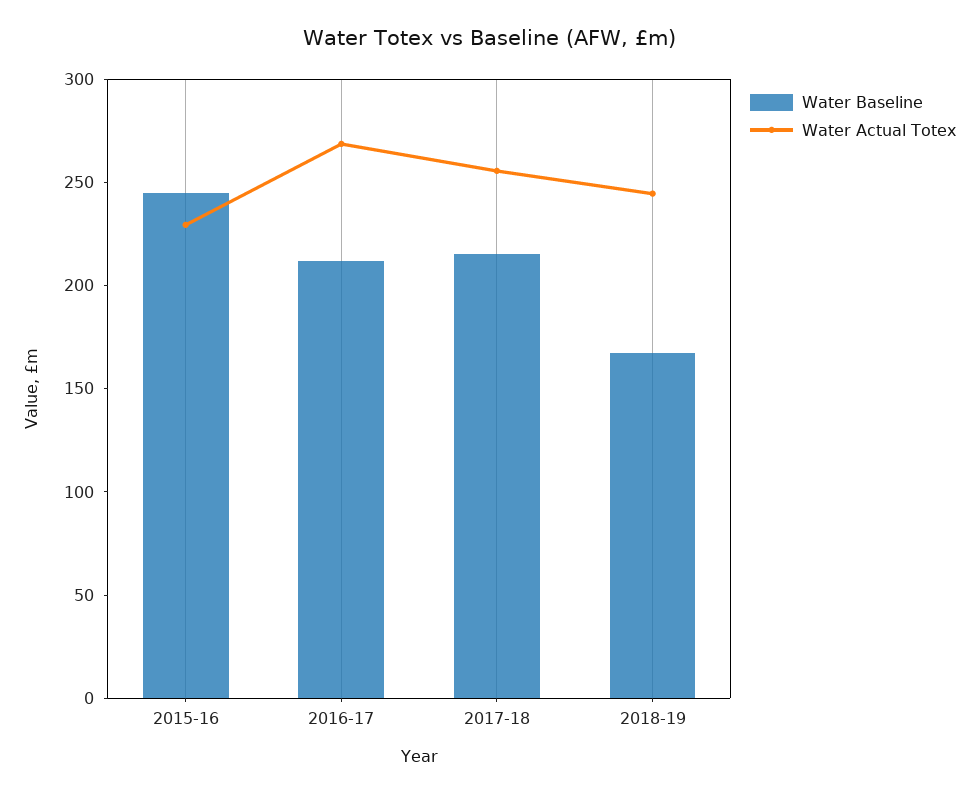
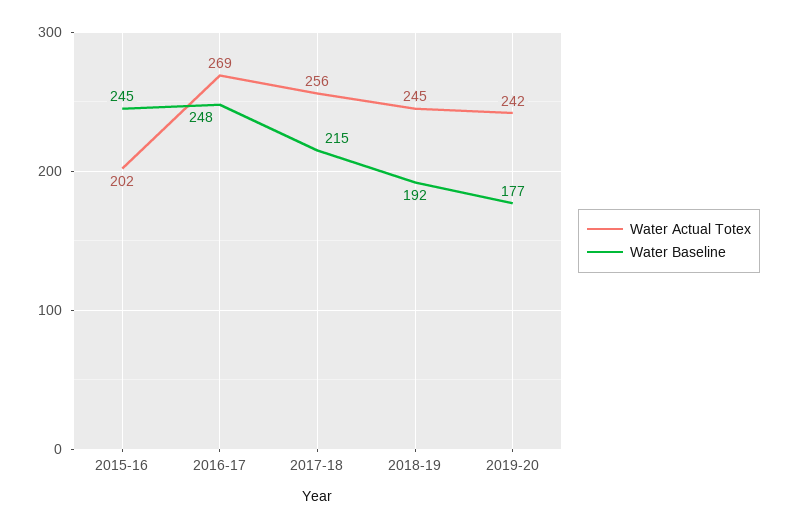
Water Actual Totex, 2015-16: 230 -> 202
Water Baseline, 2016-17: 210 -> 248
Water Baseline, 2018-19: 170 -> 192
Water Actual Totex, 2019-20: none -> 242
Water Baseline, 2019-20: none -> 177

